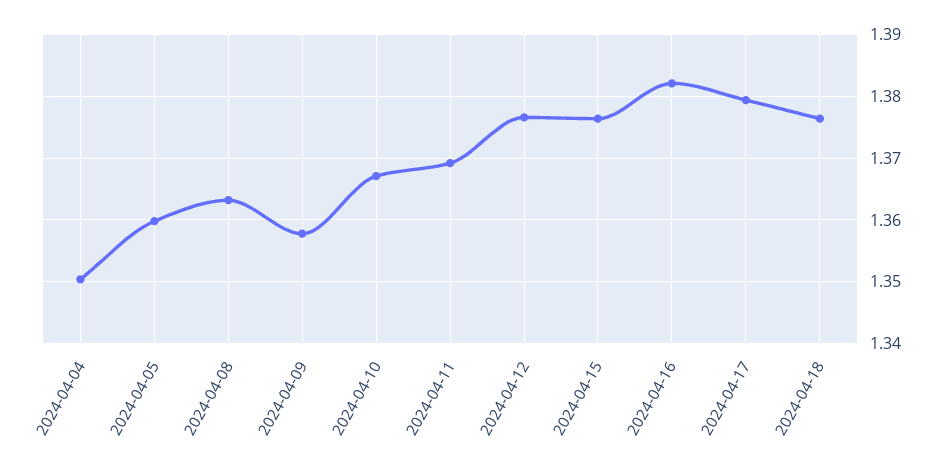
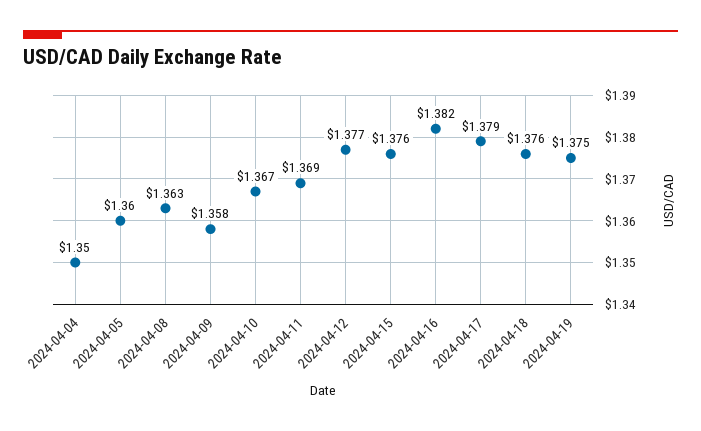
2024-04-19: none -> 1.375

